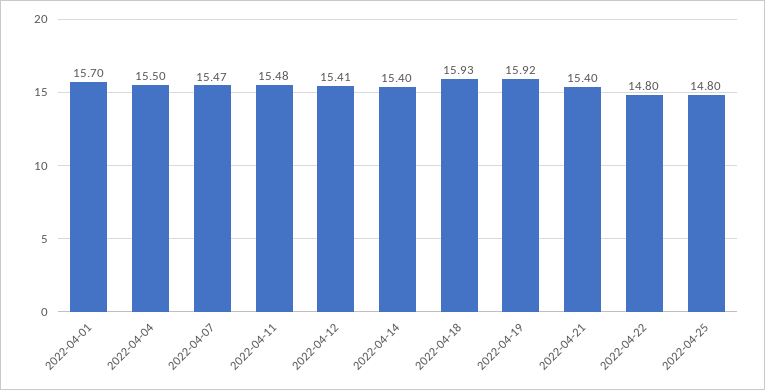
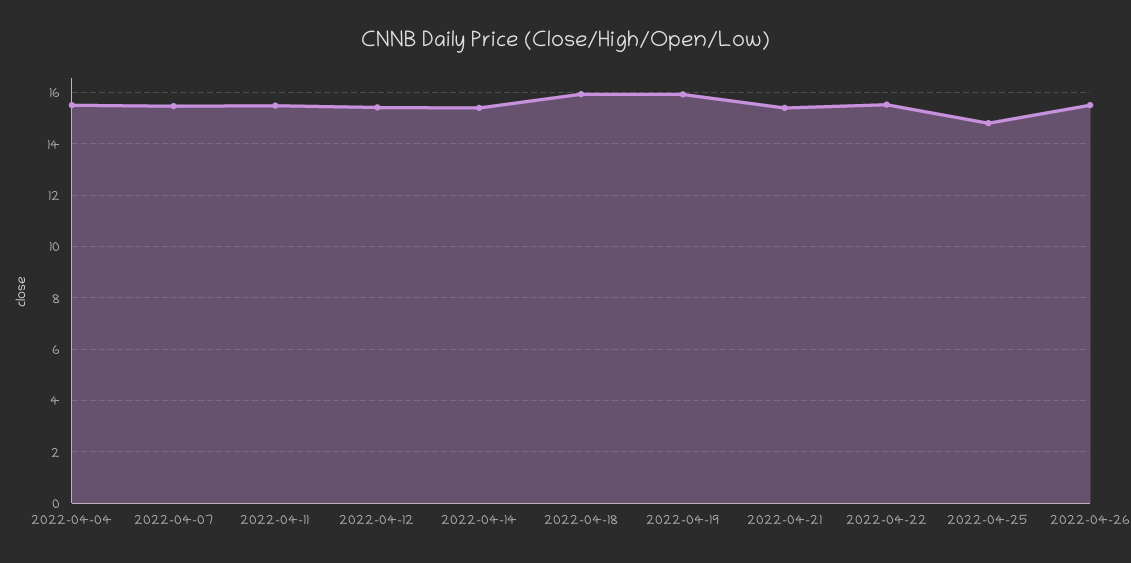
2022-04-01: 15.7 -> none
2022-04-22: 14.8 -> 15.5
2022-04-26: none -> 15.5

